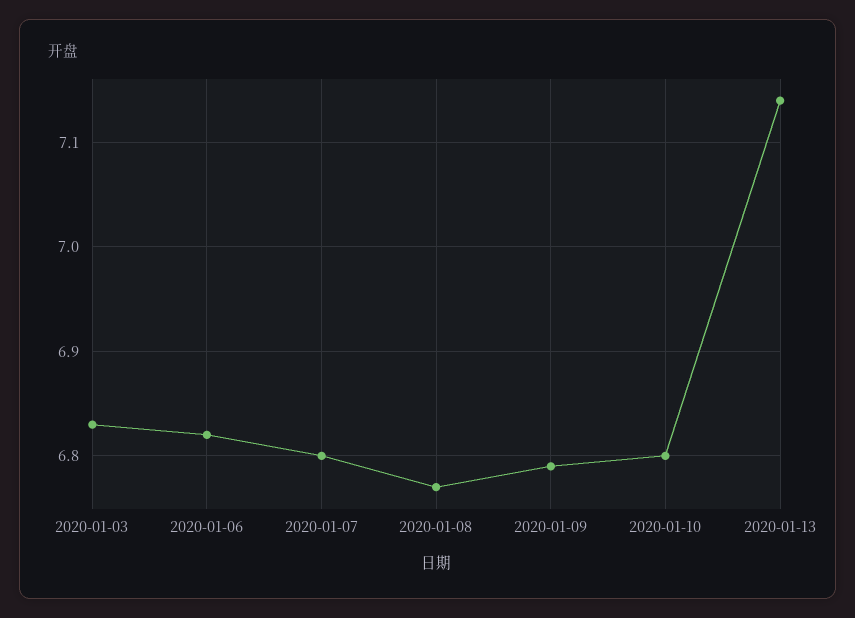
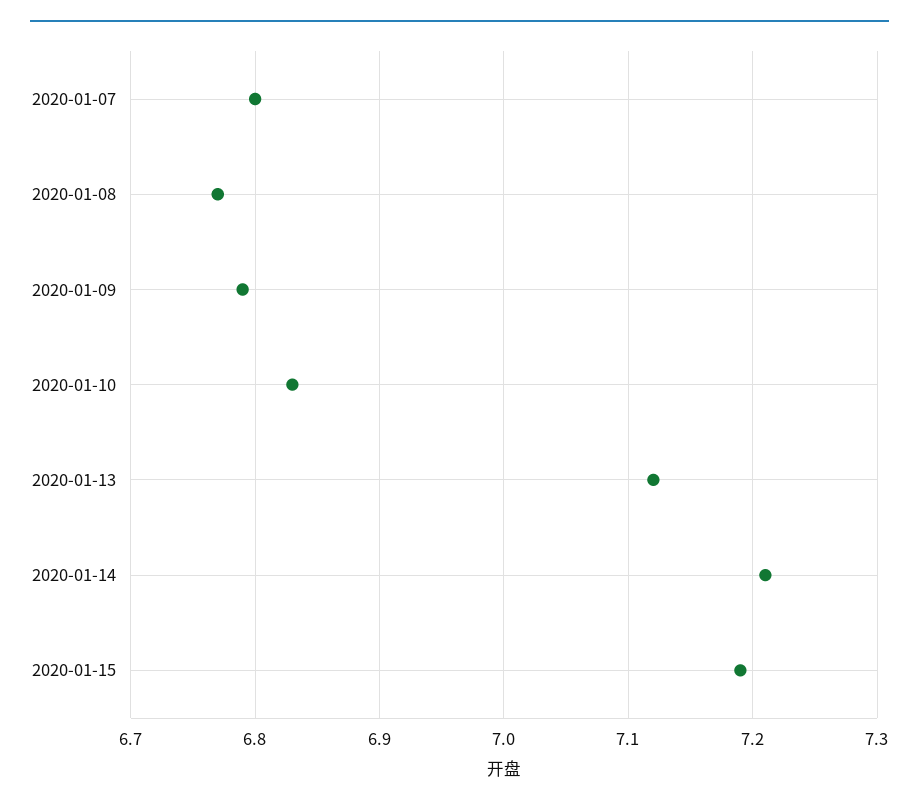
2020-01-03: 6.83 -> none
2020-01-06: 6.82 -> none
2020-01-10: 6.8 -> 6.83
2020-01-13: 7.14 -> 7.12
2020-01-14: none -> 7.21
2020-01-15: none -> 7.19

